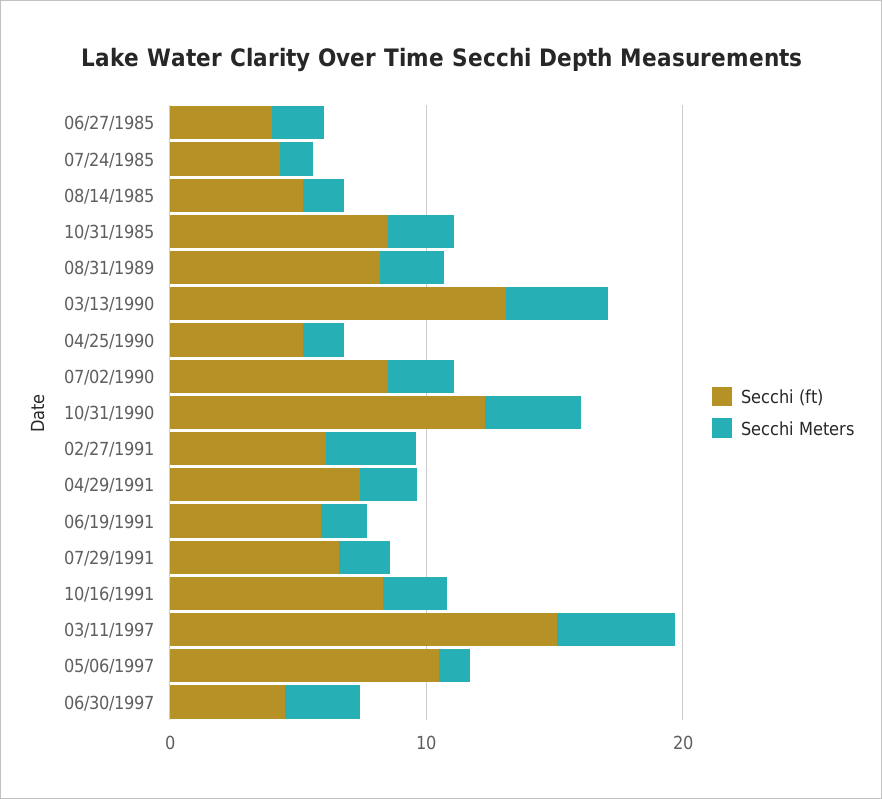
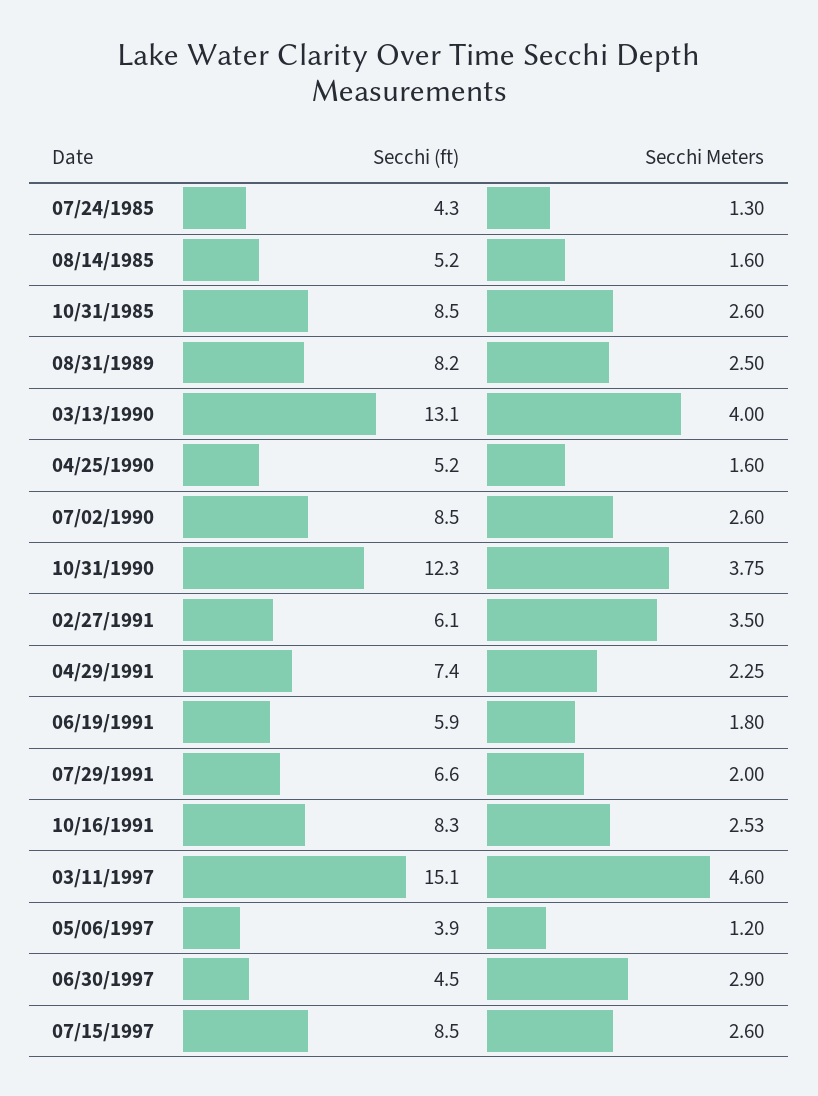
Secchi (ft), 06/27/1985: 4 -> none
Secchi Meters, 06/27/1985: 2 -> none
Secchi (ft), 05/06/1997: 10 -> 3.9
Secchi (ft), 07/15/1997: none -> 8.5
Secchi Meters, 07/15/1997: none -> 2.6

